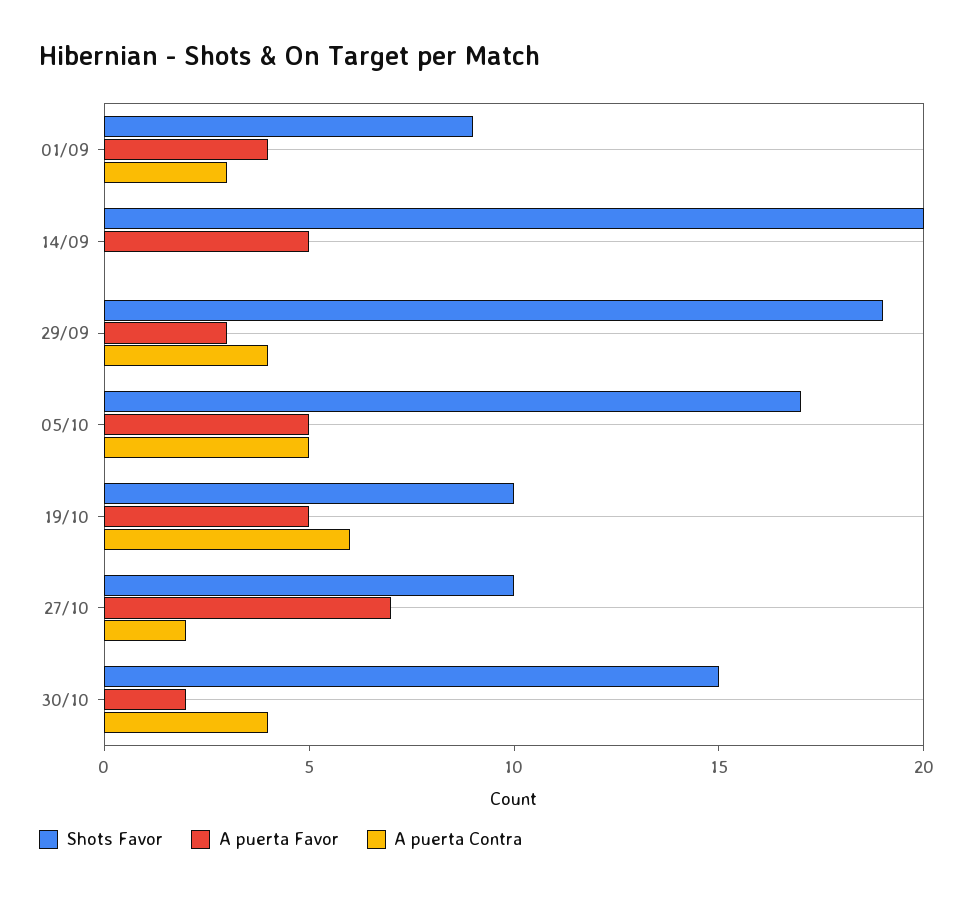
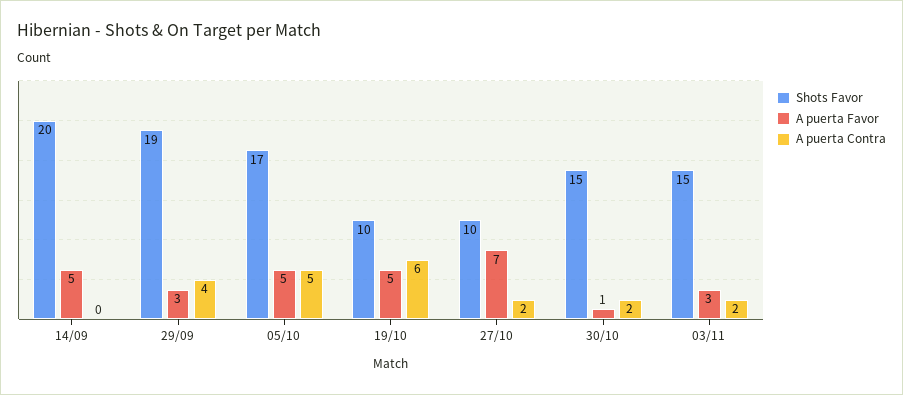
Shots Favor, 01/09: 9 -> none
A puerta Favor, 01/09: 4 -> none
A puerta Contra, 01/09: 3 -> none
A puerta Favor, 30/10: 2 -> 1
A puerta Contra, 30/10: 4 -> 2
Shots Favor, 03/11: none -> 15
A puerta Favor, 03/11: none -> 3
A puerta Contra, 03/11: none -> 2

